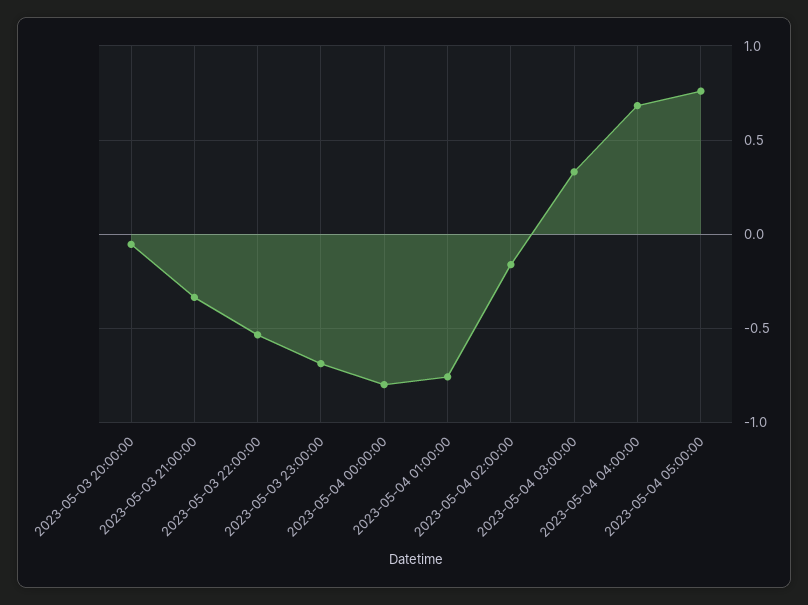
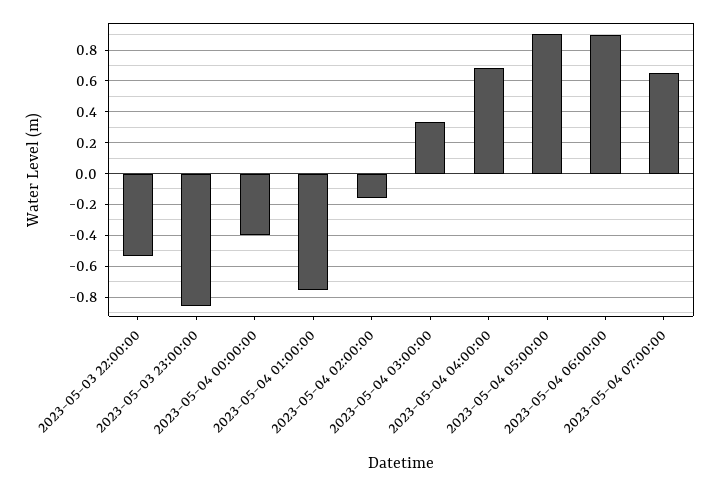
2023-05-03 20:00:00: -0.05 -> none
2023-05-03 21:00:00: -0.35 -> none
2023-05-03 23:00:00: -0.7 -> -0.85
2023-05-04 00:00:00: -0.8 -> -0.4
2023-05-04 05:00:00: 0.75 -> 0.9
2023-05-04 06:00:00: none -> 0.9
2023-05-04 07:00:00: none -> 0.65

